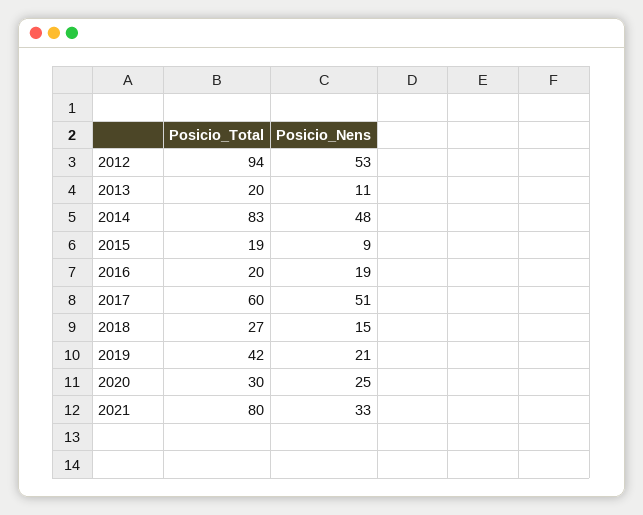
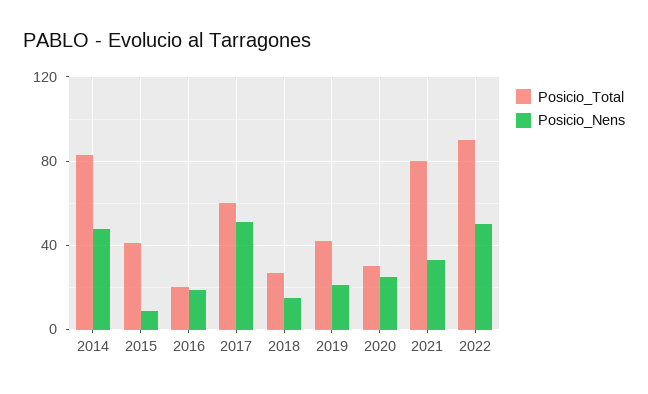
Posicio_Total, 2012: 94 -> none
Posicio_Nens, 2012: 53 -> none
Posicio_Total, 2013: 20 -> none
Posicio_Nens, 2013: 11 -> none
Posicio_Total, 2015: 19 -> 40
Posicio_Total, 2022: none -> 90
Posicio_Nens, 2022: none -> 50

